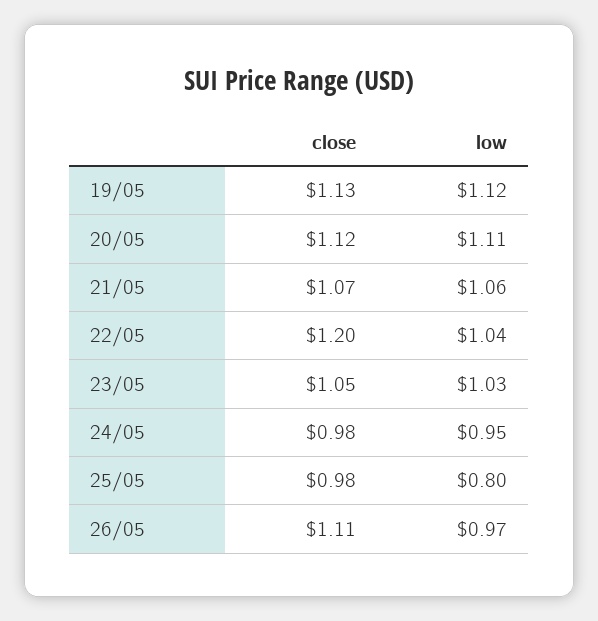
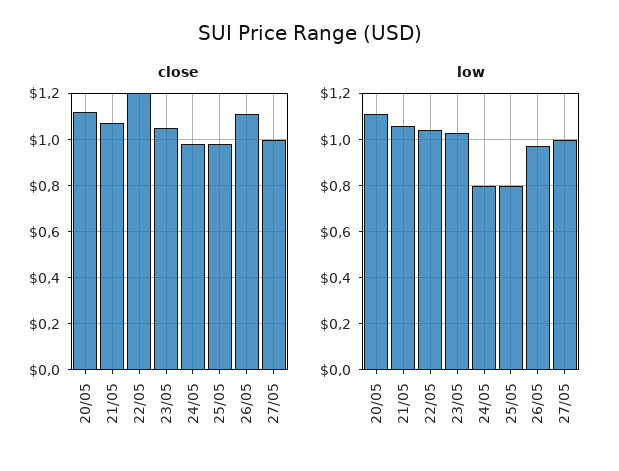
close, 19/05: 1.13 -> none
low, 19/05: 1.12 -> none
low, 24/05: 0.95 -> 0.8
close, 27/05: none -> 1
low, 27/05: none -> 1

